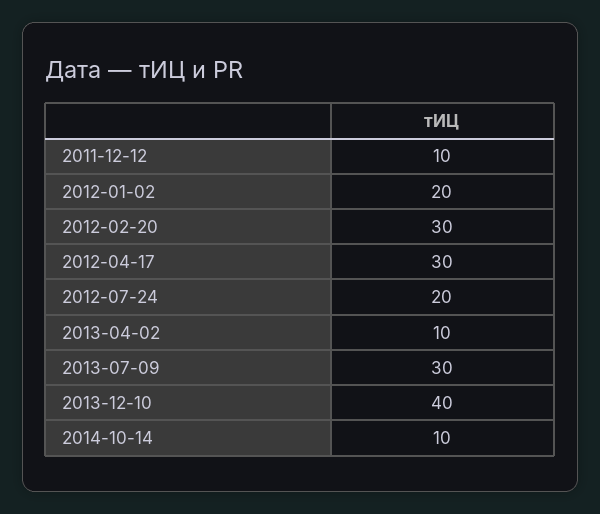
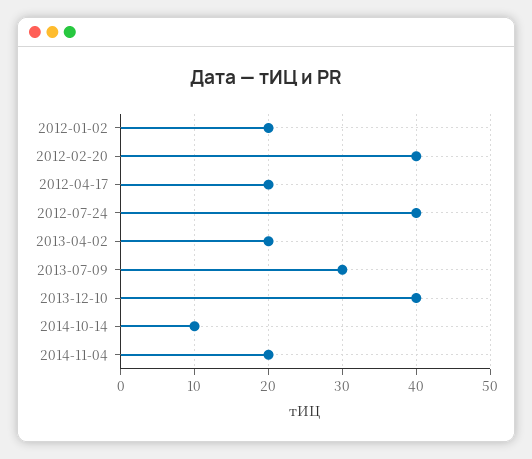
2011-12-12: 10 -> none
2012-02-20: 30 -> 40
2012-04-17: 30 -> 20
2012-07-24: 20 -> 40
2013-04-02: 10 -> 20
2014-11-04: none -> 20

